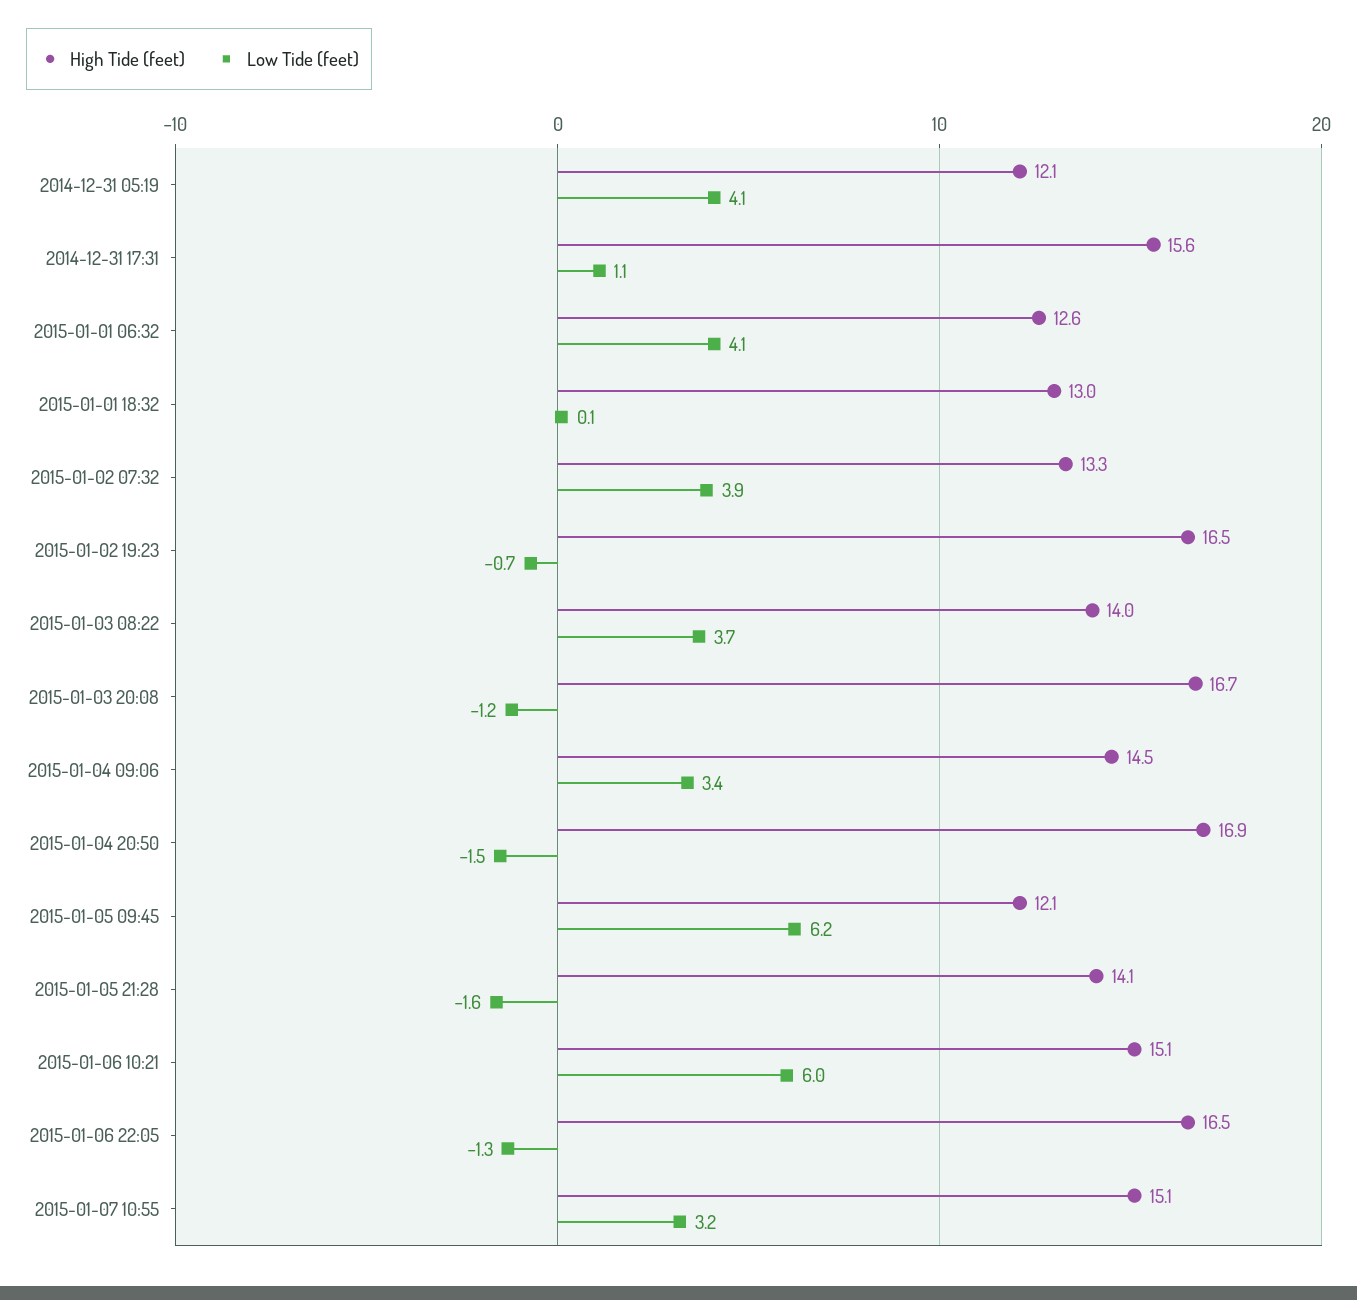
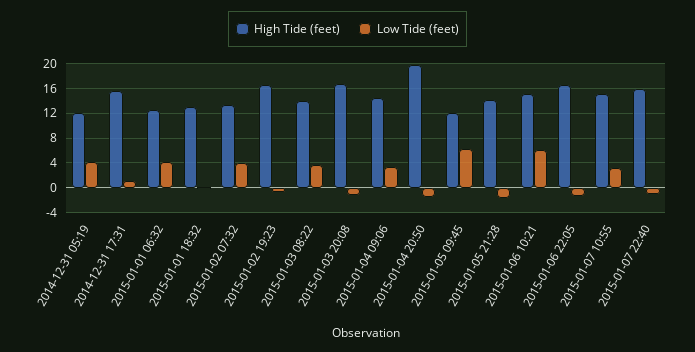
High Tide (feet), 2015-01-04 20:50: 16.9 -> 20
High Tide (feet), 2015-01-07 22:40: none -> 16
Low Tide (feet), 2015-01-07 22:40: none -> -1

